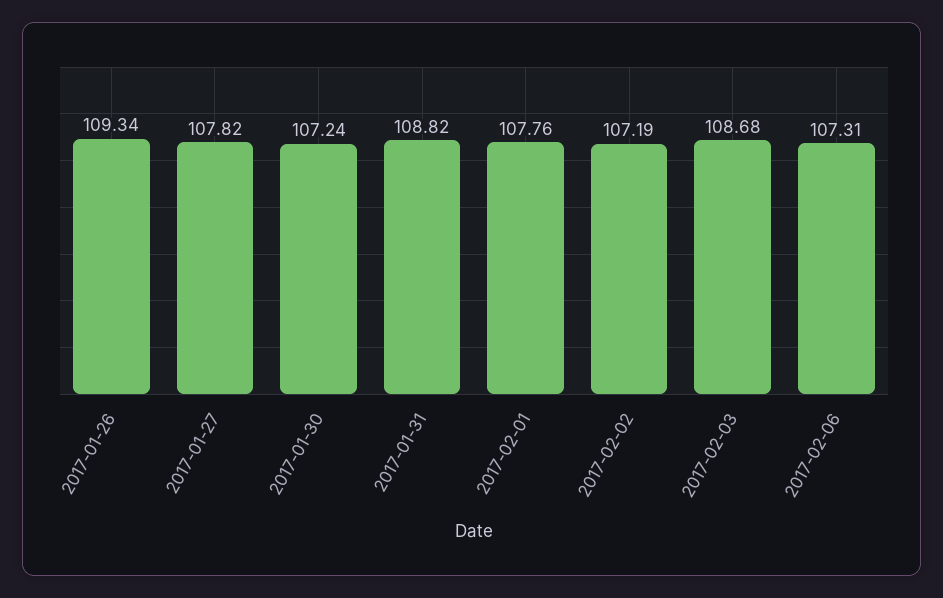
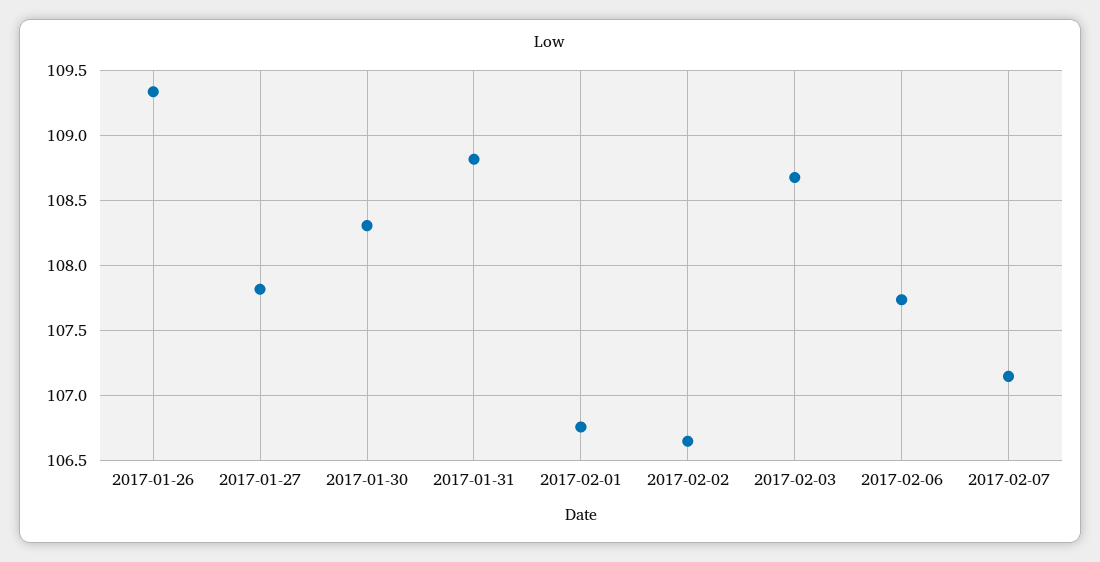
2017-01-30: 107.24 -> 108.3
2017-02-01: 107.76 -> 106.75
2017-02-02: 107.19 -> 106.65
2017-02-06: 107.31 -> 107.75
2017-02-07: none -> 107.15

